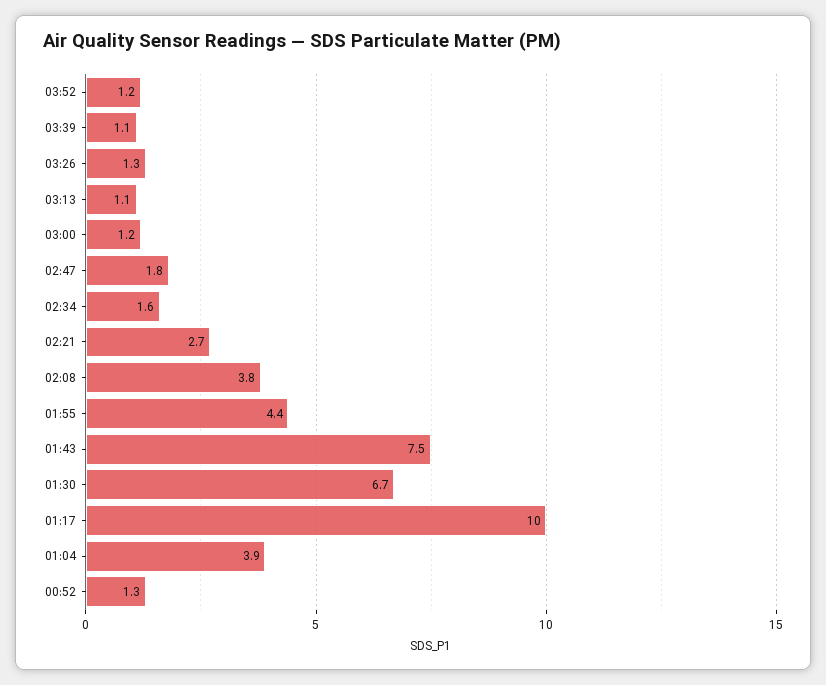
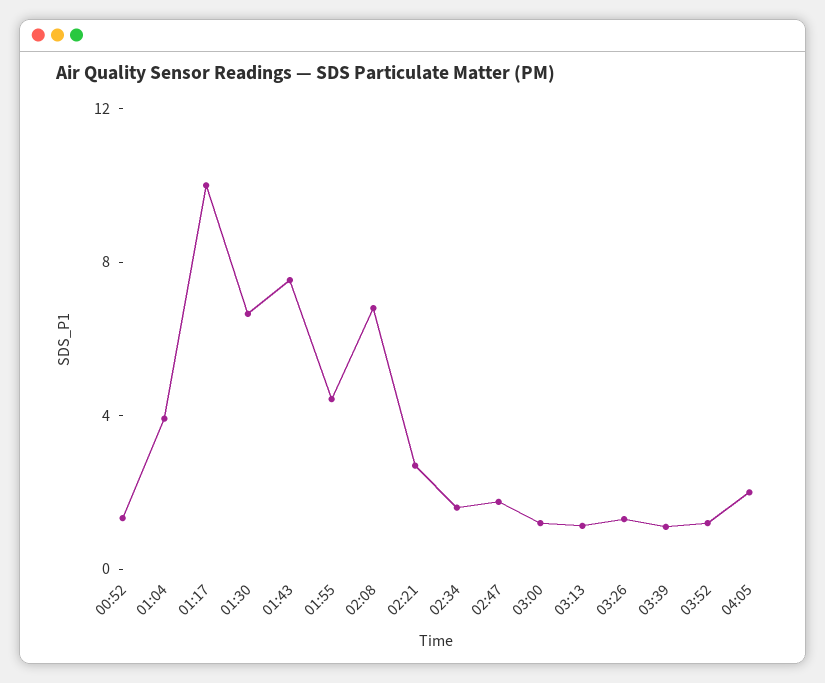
02:08: 3.8 -> 7
04:05: none -> 2

